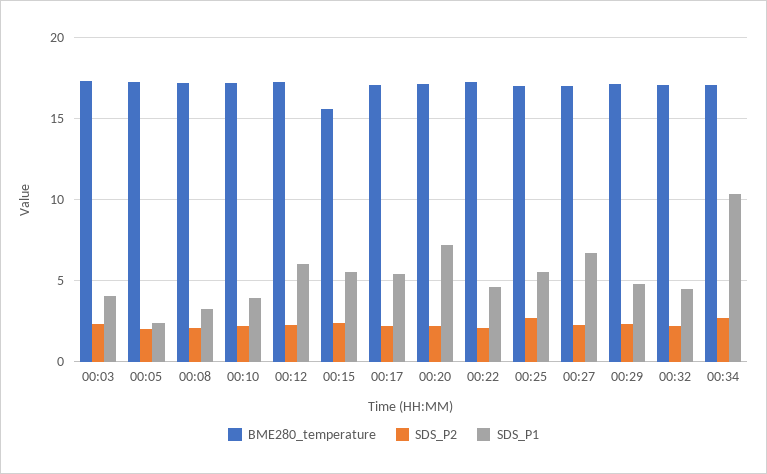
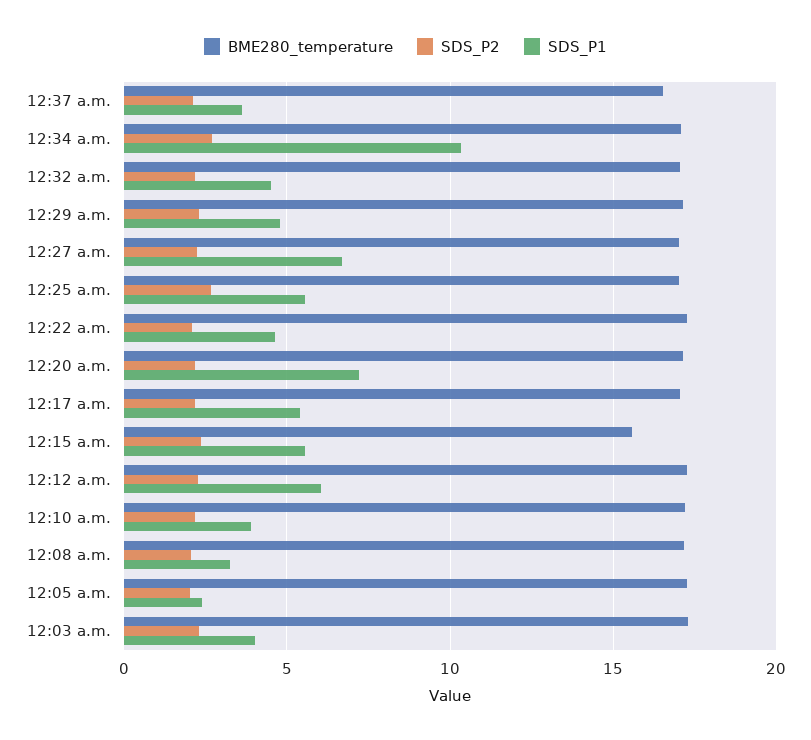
BME280_temperature, 12:37 a.m.: none -> 16.5
SDS_P2, 12:37 a.m.: none -> 2
SDS_P1, 12:37 a.m.: none -> 3.5

